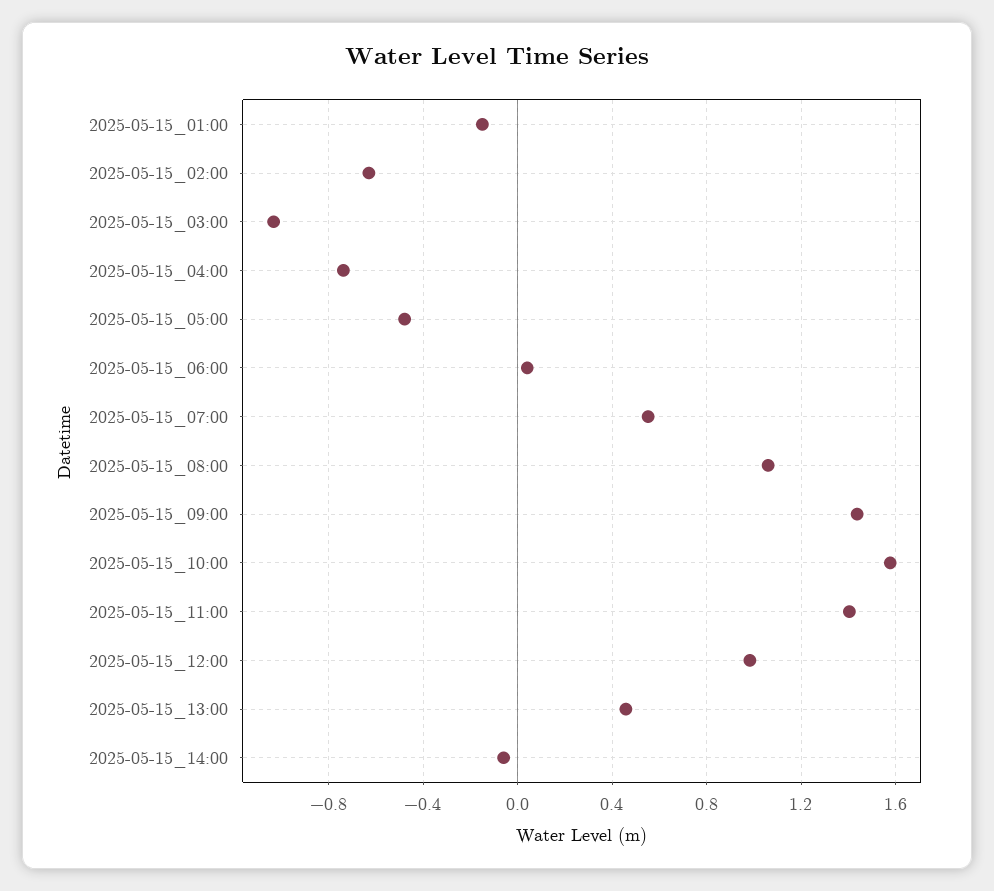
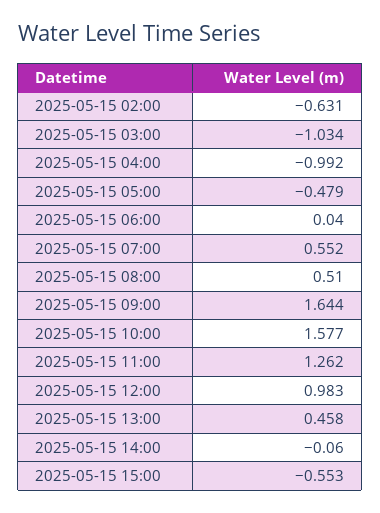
2025-05-15_01:00: -0.15 -> none
2025-05-15_04:00: -0.75 -> -0.992
2025-05-15_08:00: 1.05 -> 0.51
2025-05-15_09:00: 1.45 -> 1.644
2025-05-15_11:00: 1.4 -> 1.262
2025-05-15 15:00: none -> -0.553

